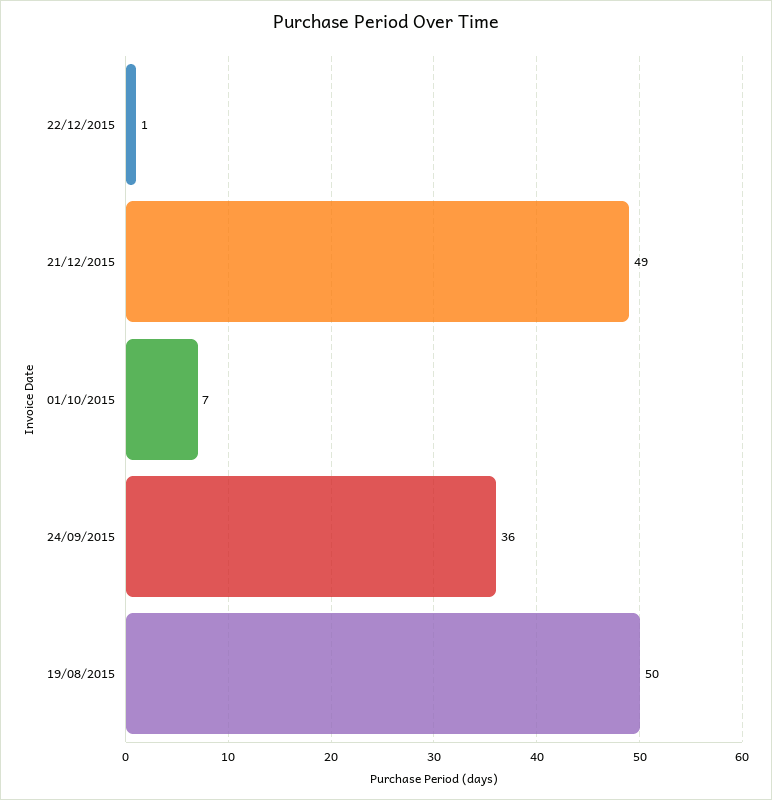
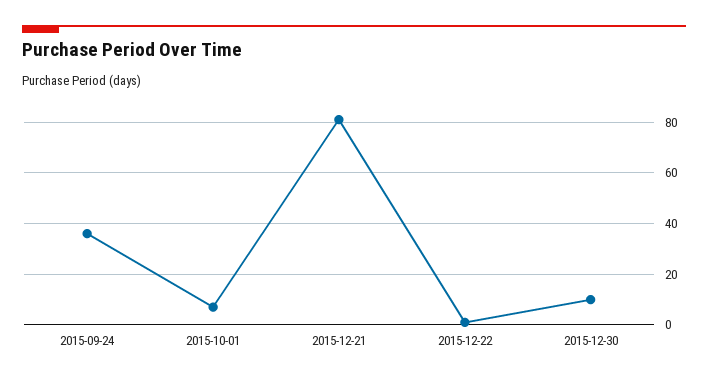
21/12/2015: 49 -> 80
19/08/2015: 50 -> none
2015-12-30: none -> 10

